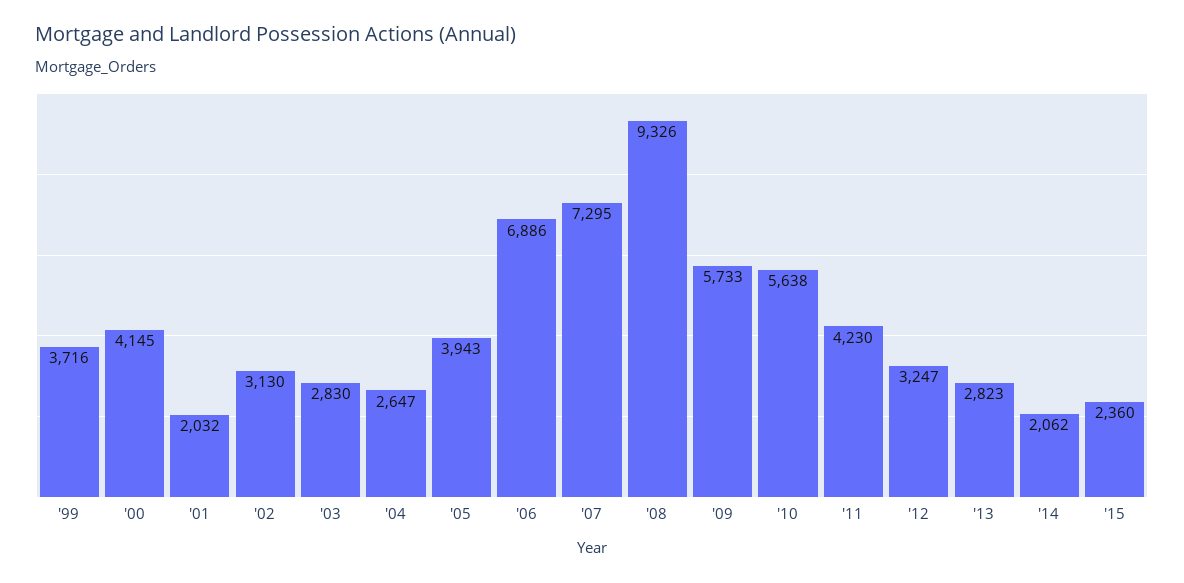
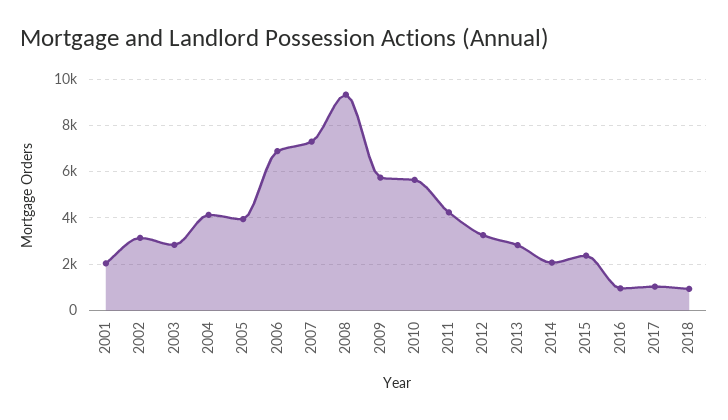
'99: 3716 -> none
'00: 4145 -> none
'04: 2647 -> 4000
2016: none -> 1000
2017: none -> 1000
2018: none -> 1000

